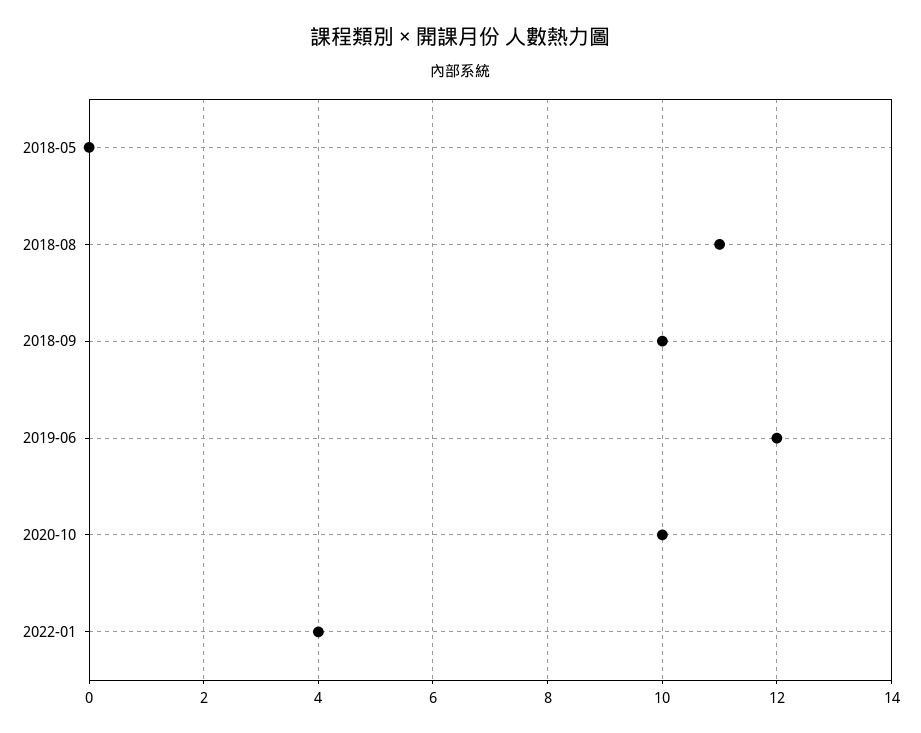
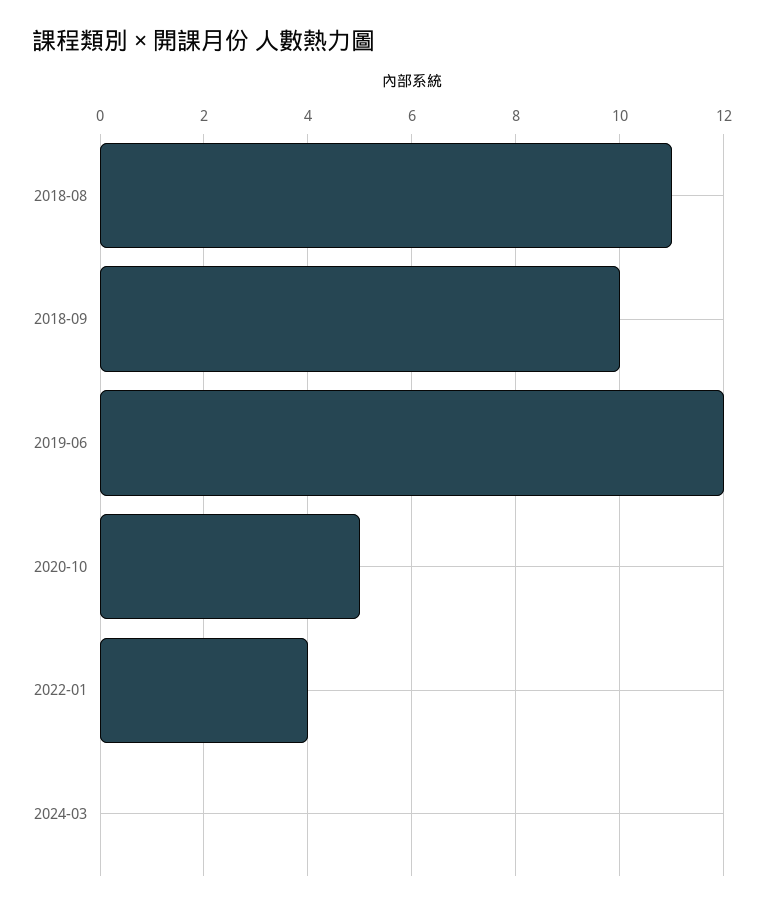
2018-05: 0 -> none
2020-10: 10 -> 5
2024-03: none -> 0

